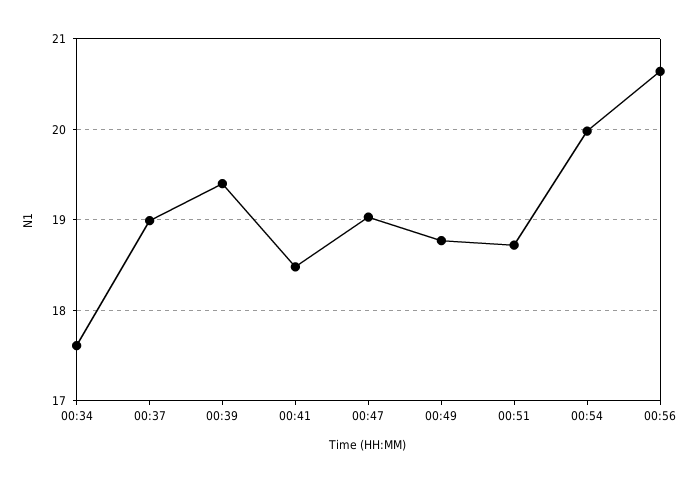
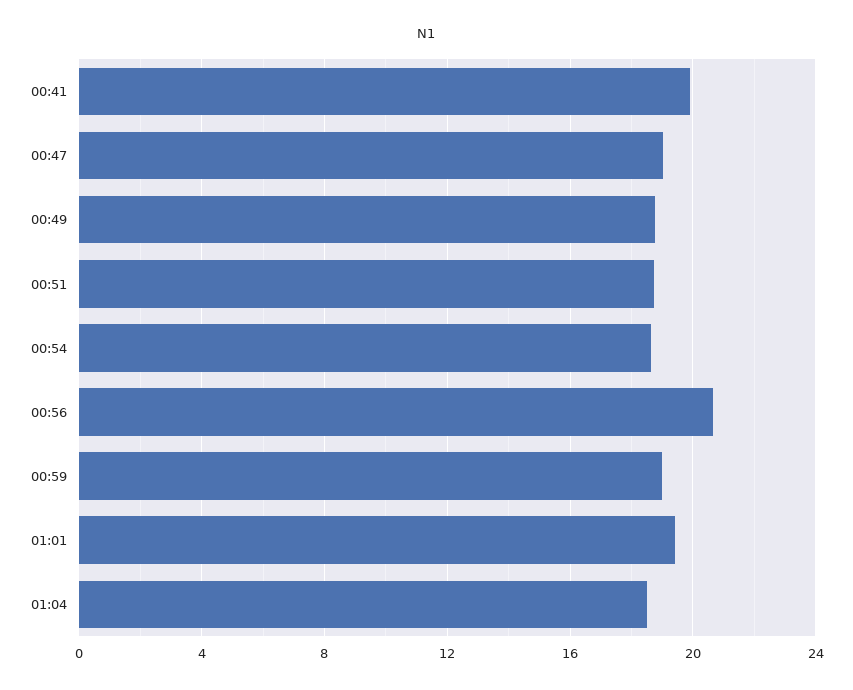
00:34: 17.6 -> none
00:37: 19 -> none
00:39: 19.4 -> none
00:41: 18.5 -> 20
00:54: 20 -> 18.5
00:59: none -> 19
01:01: none -> 19.5
01:04: none -> 18.5

